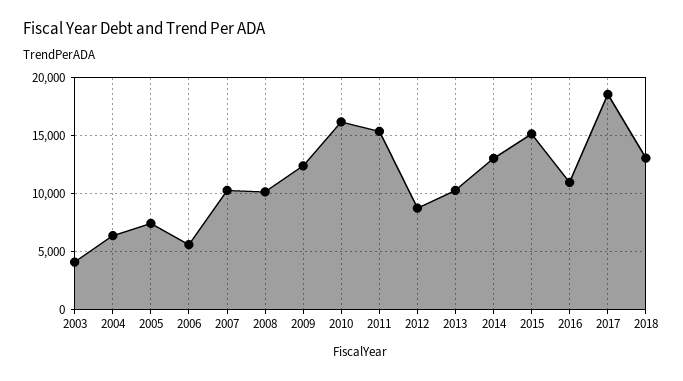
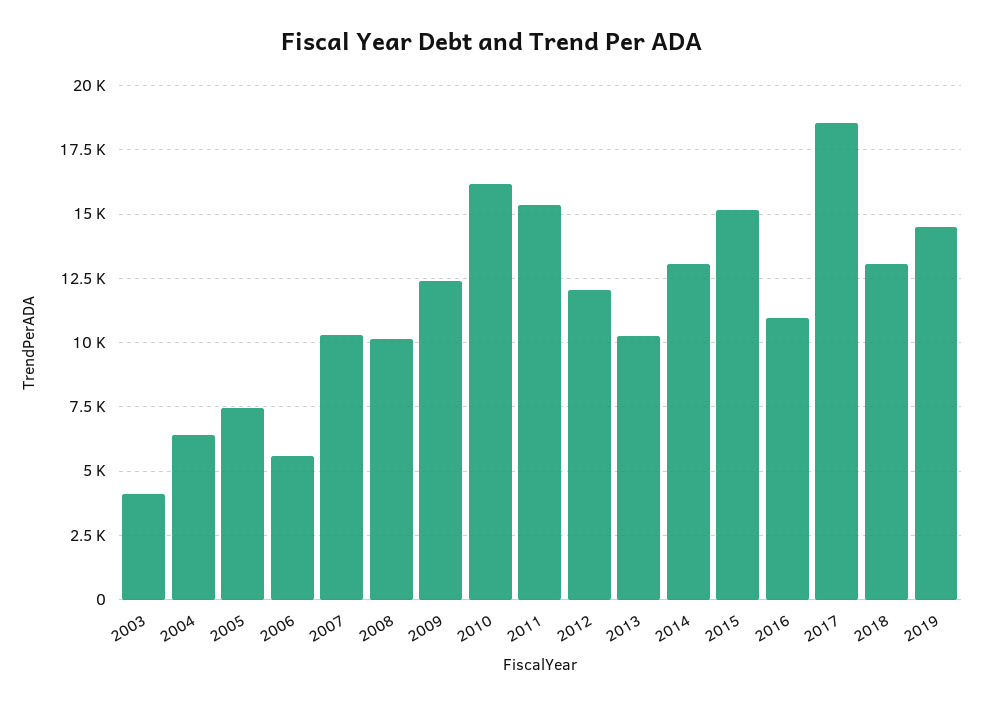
2012: 9000 -> 12000
2019: none -> 14500

